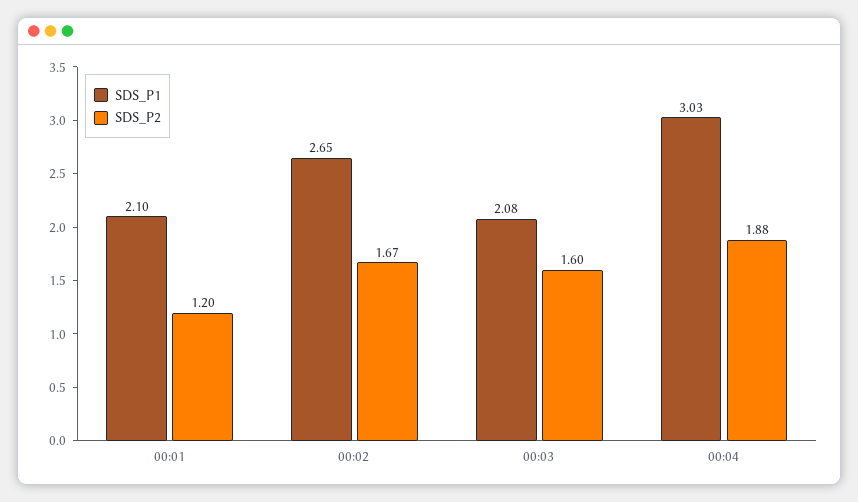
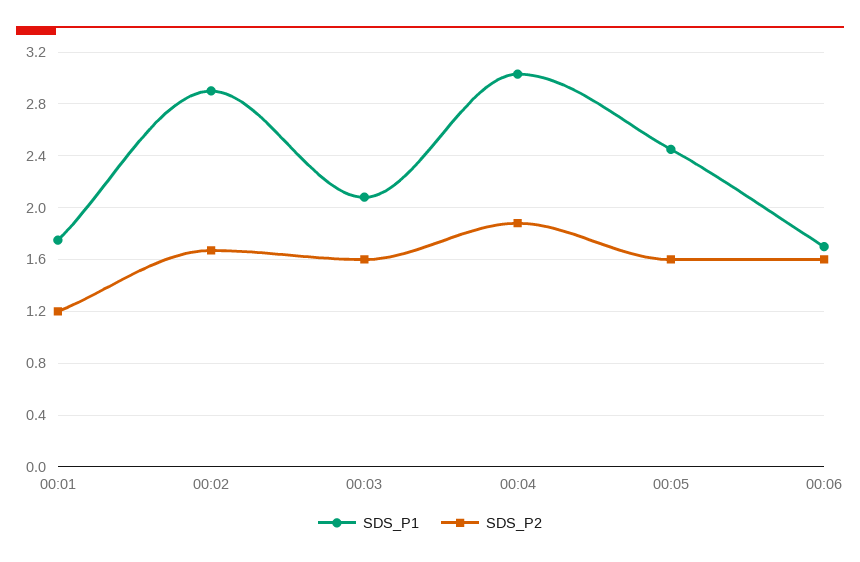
SDS_P1, 00:01: 2.1 -> 1.75
SDS_P1, 00:02: 2.65 -> 2.9
SDS_P1, 00:05: none -> 2.45
SDS_P2, 00:05: none -> 1.6
SDS_P1, 00:06: none -> 1.7
SDS_P2, 00:06: none -> 1.6

